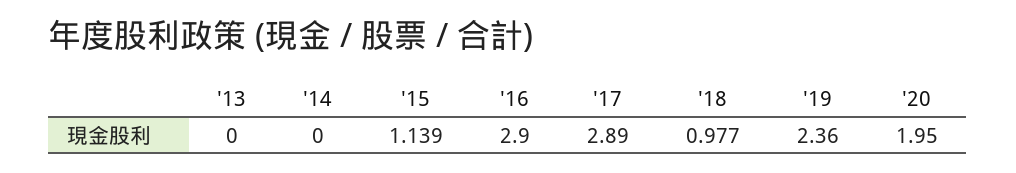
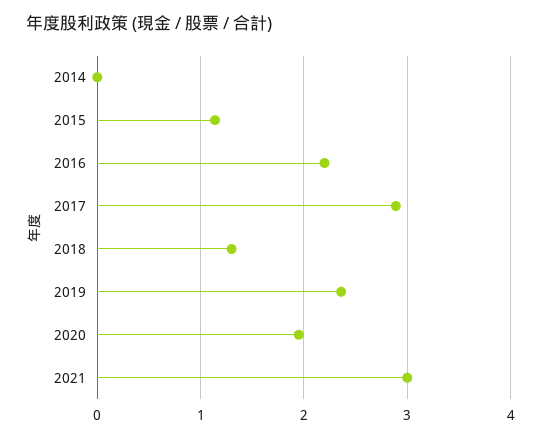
'13: 0 -> none
'16: 2.9 -> 2.2
'18: 0.977 -> 1.3
2021: none -> 3

